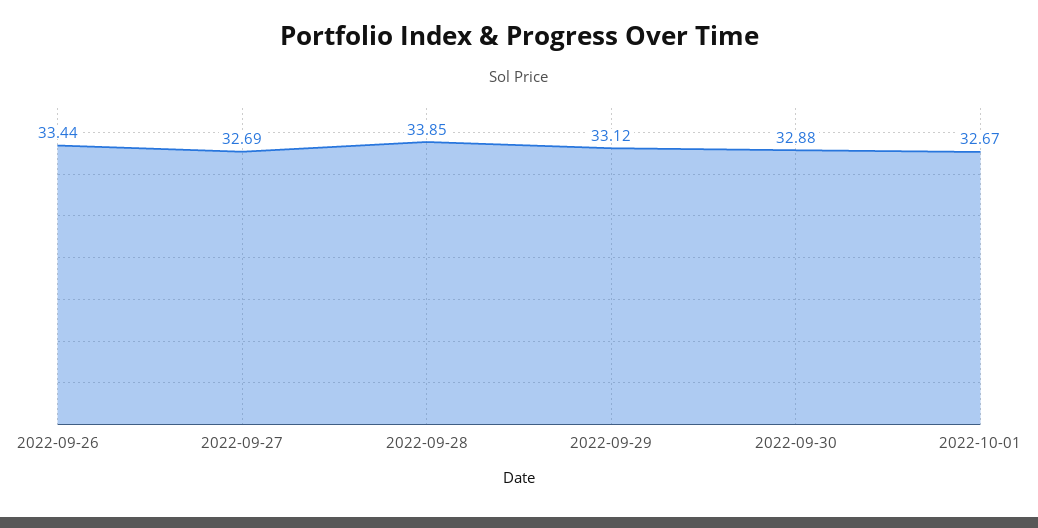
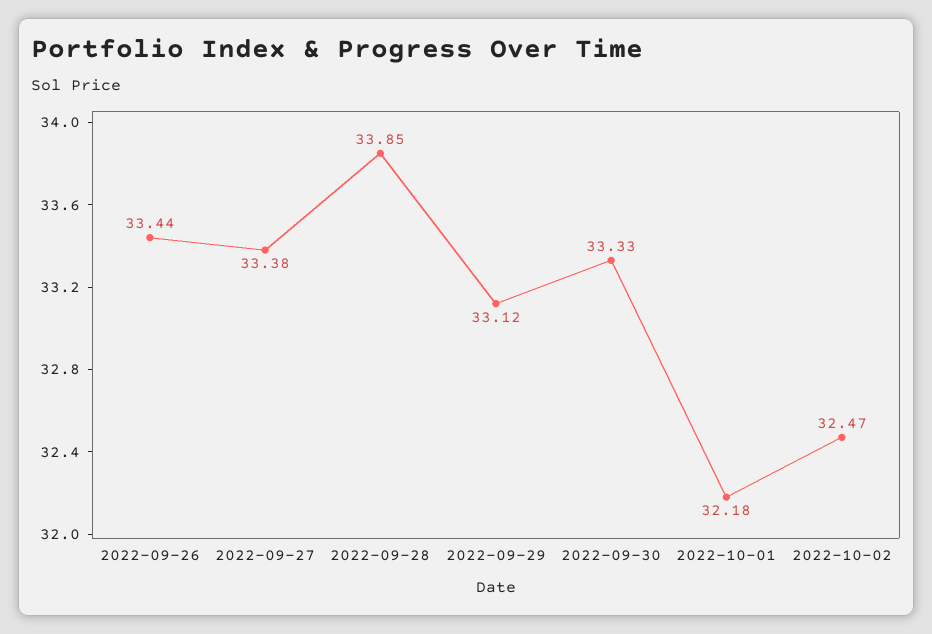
2022-09-27: 32.69 -> 33.38
2022-09-30: 32.88 -> 33.33
2022-10-01: 32.67 -> 32.18
2022-10-02: none -> 32.47

